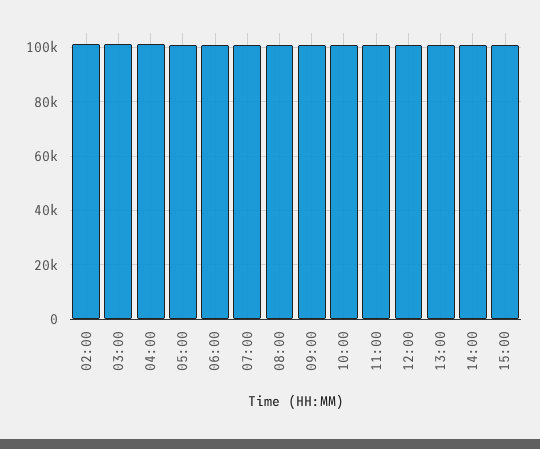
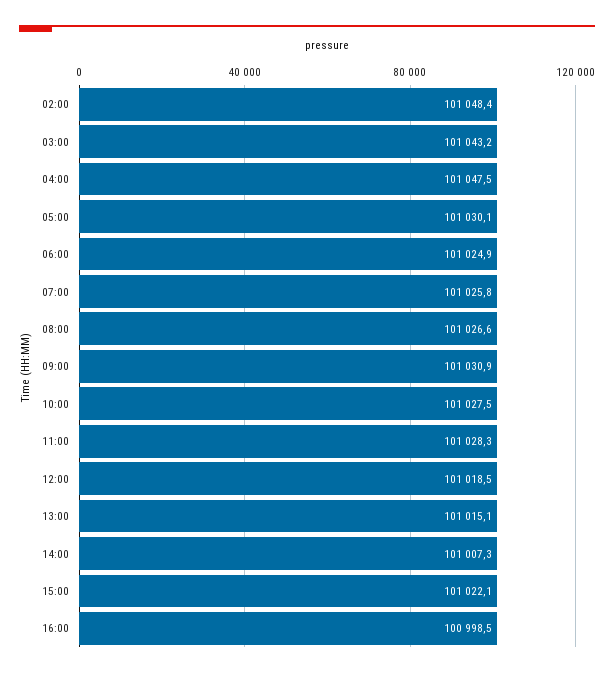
16:00: none -> 100998.5

